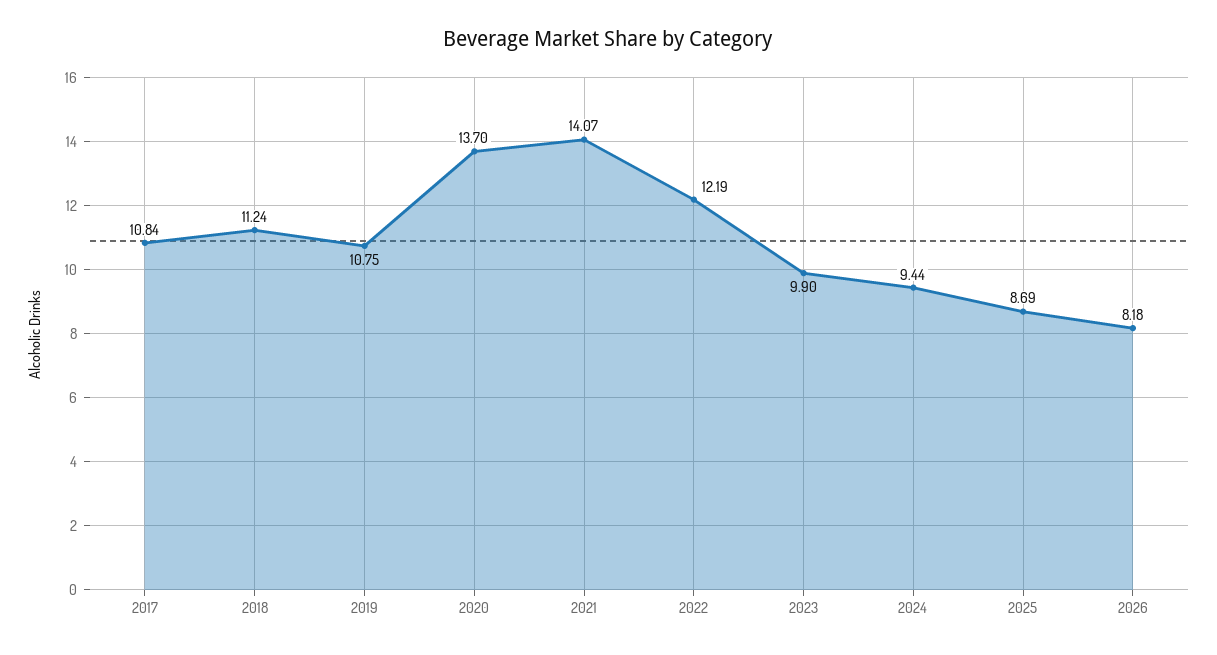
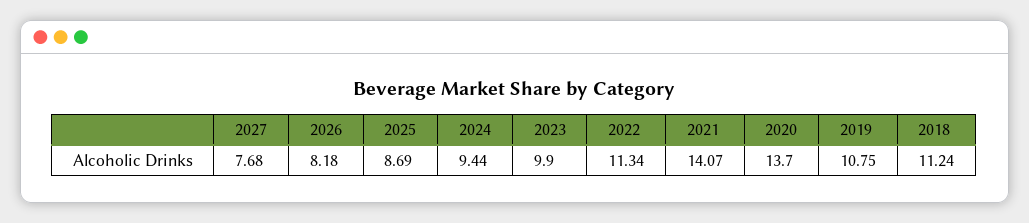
2017: 10.84 -> none
2022: 12.19 -> 11.34
2027: none -> 7.68

